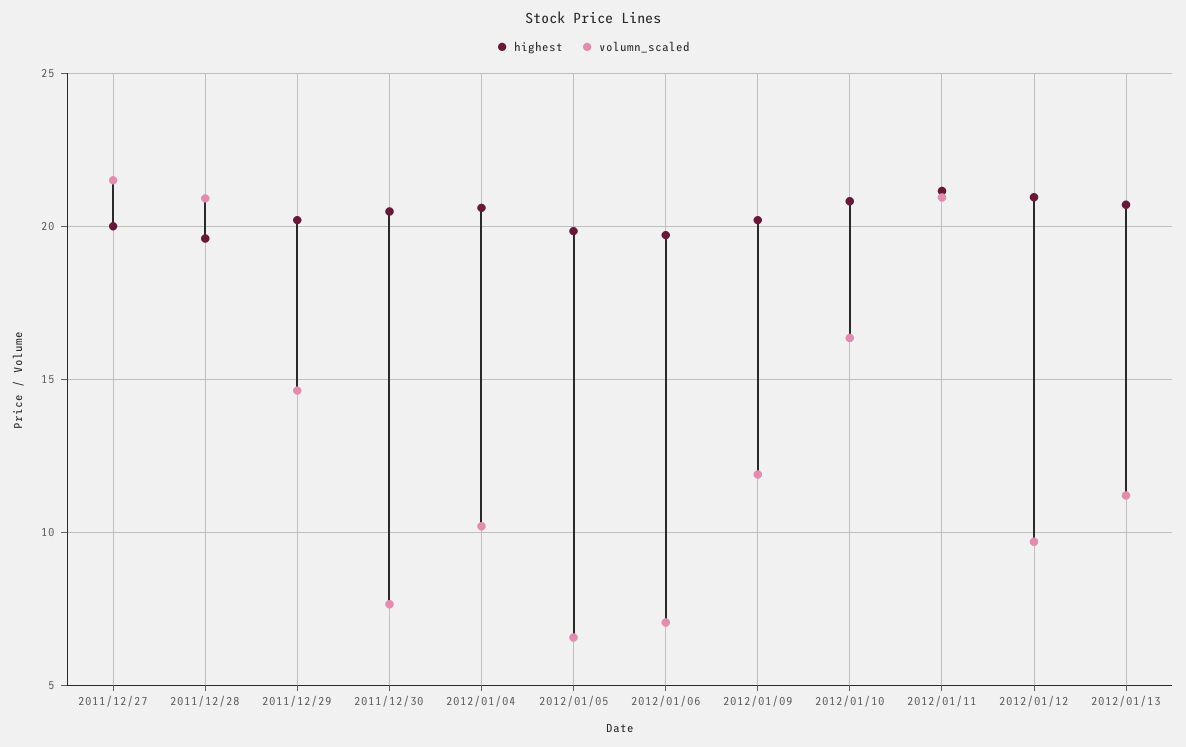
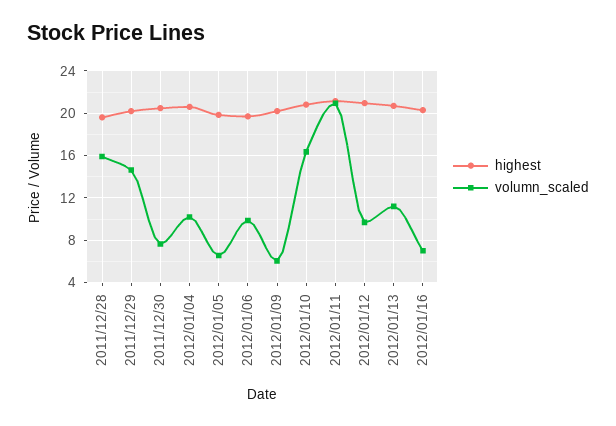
highest, 2011/12/27: 20 -> none
volumn_scaled, 2011/12/27: 21.5 -> none
volumn_scaled, 2011/12/28: 21 -> 16
volumn_scaled, 2012/01/06: 7 -> 10
volumn_scaled, 2012/01/09: 12 -> 6
highest, 2012/01/16: none -> 20
volumn_scaled, 2012/01/16: none -> 7

